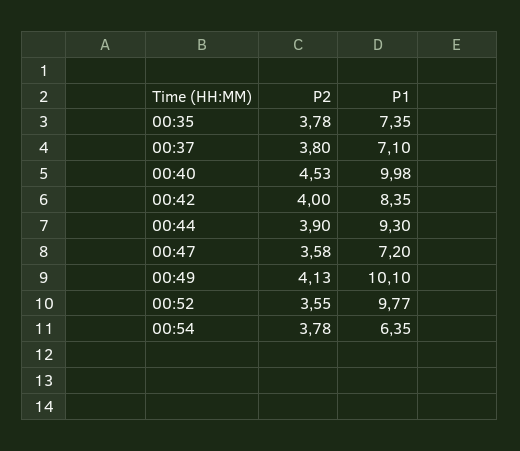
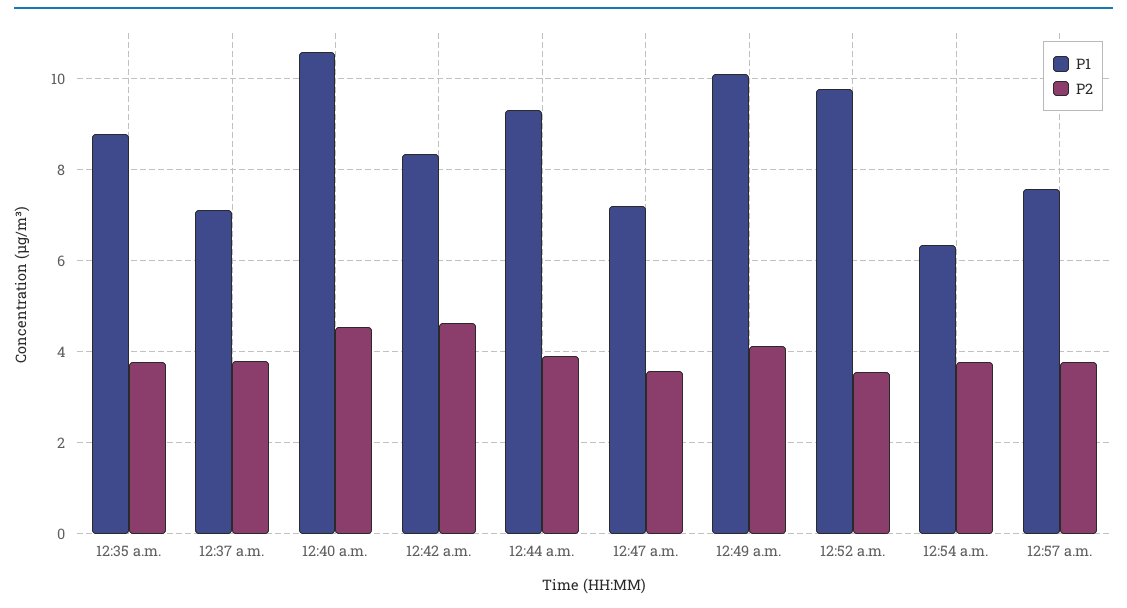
P1, 00:35: 7.35 -> 8.8
P1, 00:40: 9.98 -> 10.6
P2, 00:42: 4 -> 4.6
P1, 12:57 a.m.: none -> 7.6
P2, 12:57 a.m.: none -> 3.8

